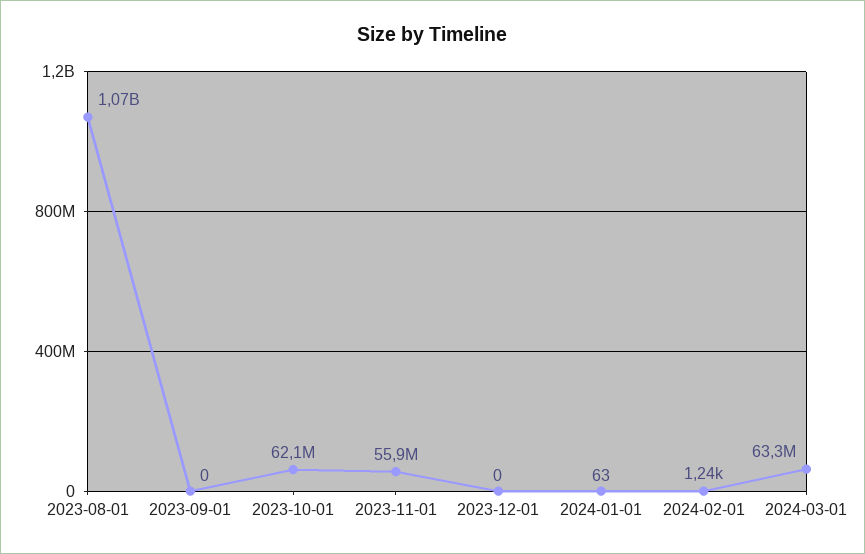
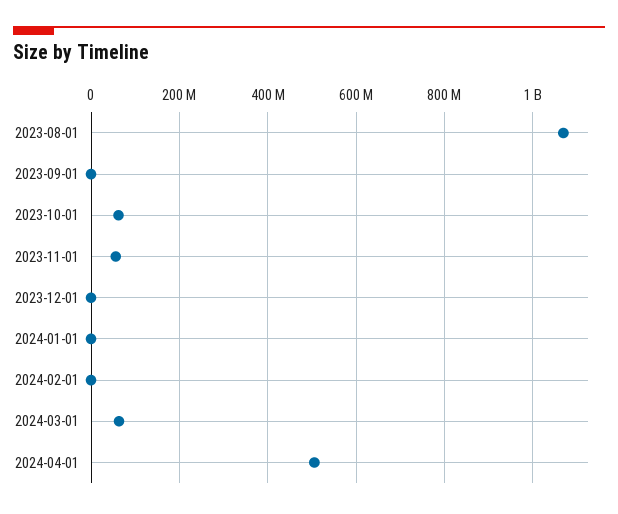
2024-04-01: none -> 500000000

